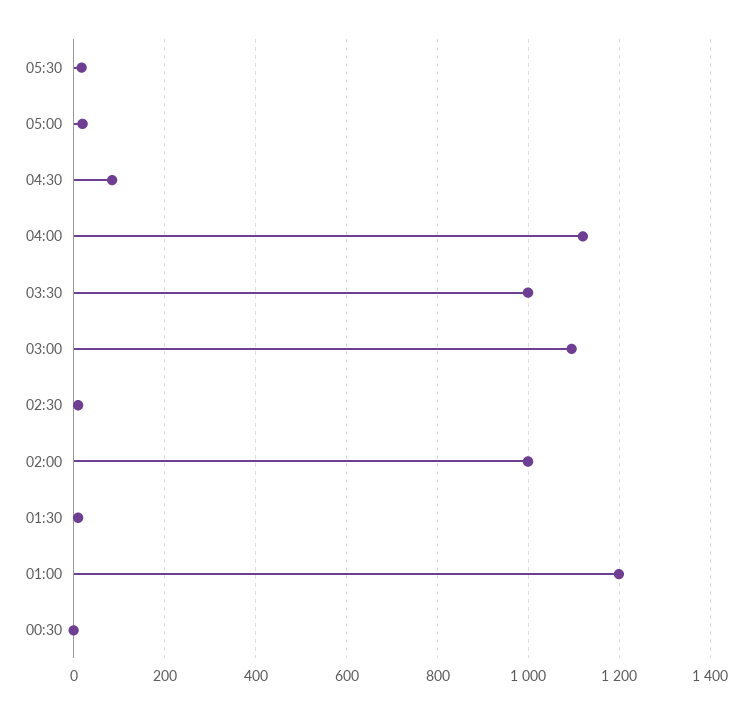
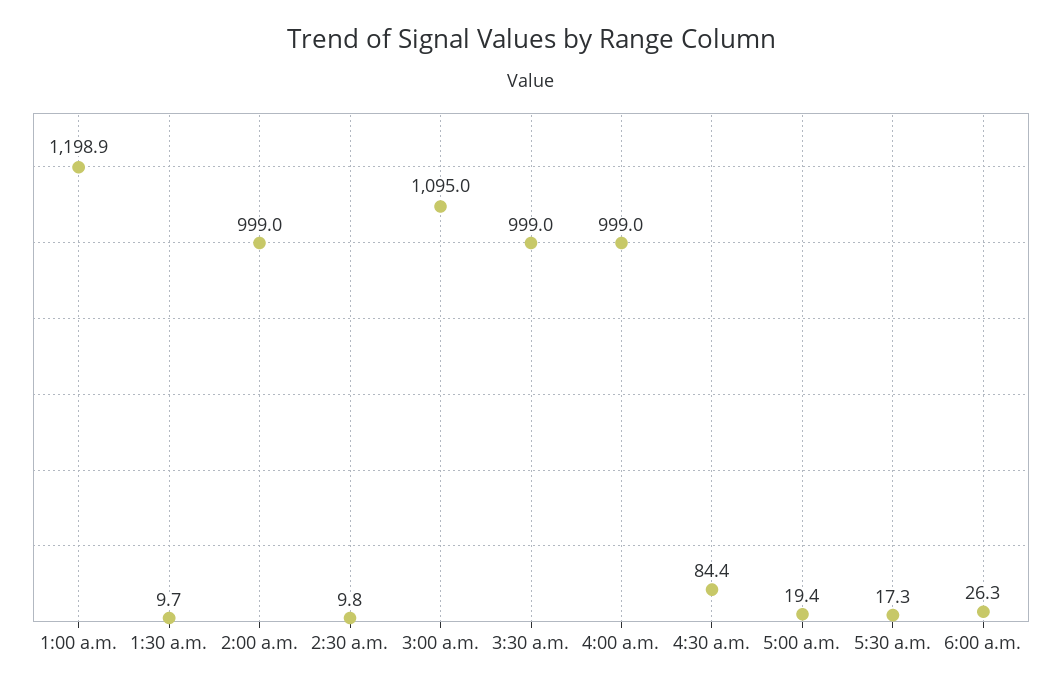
04:00: 1120 -> 999
00:30: 0 -> none
6:00 a.m.: none -> 26.3

